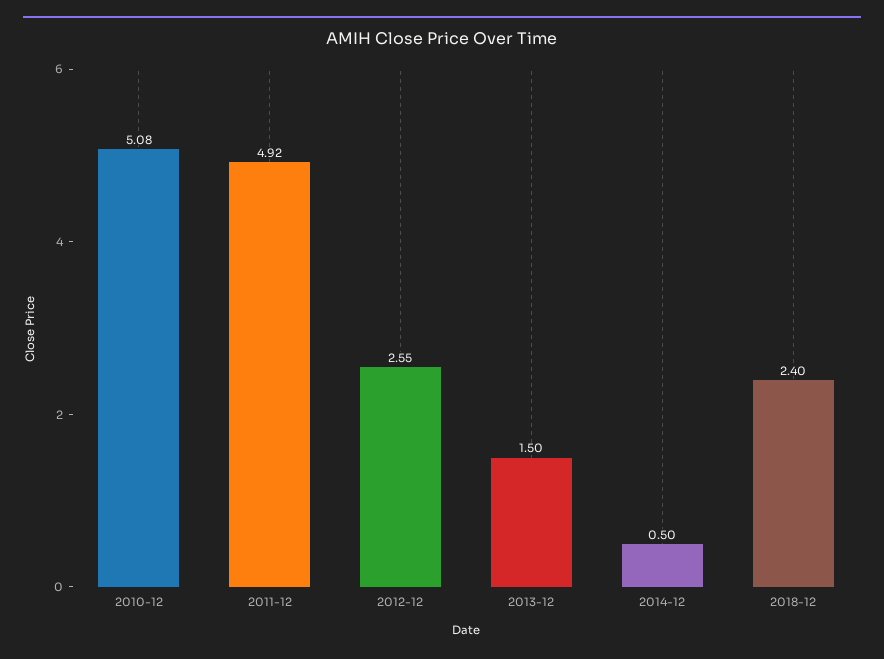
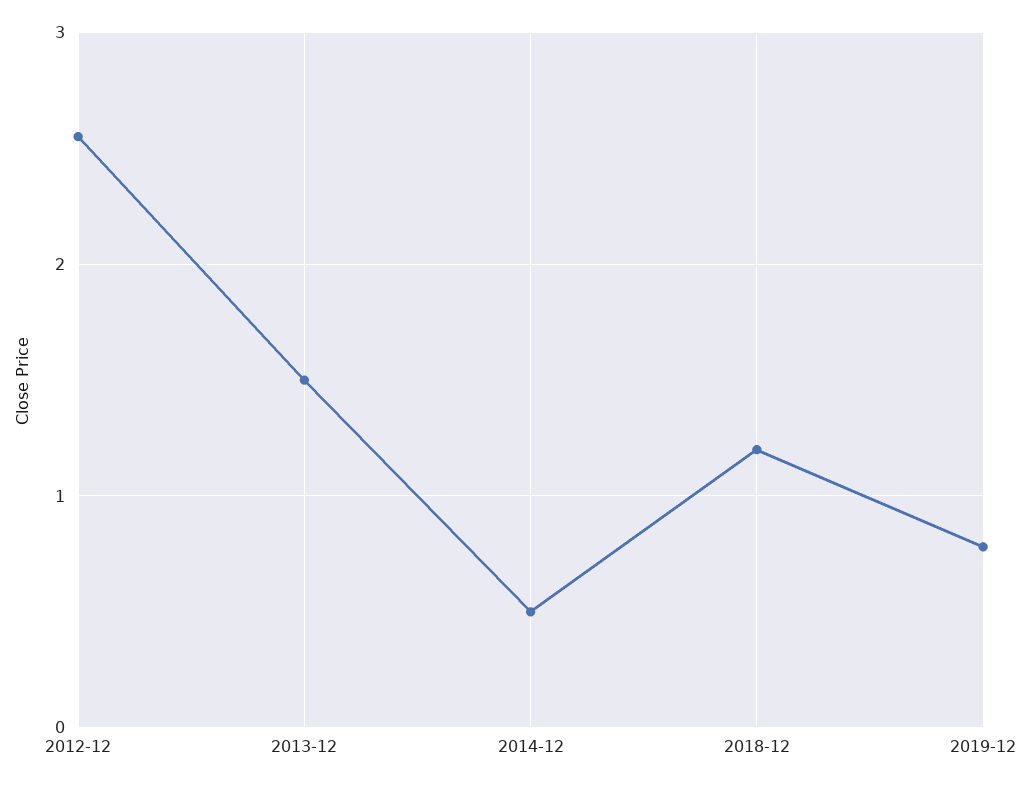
2010-12: 5.08 -> none
2011-12: 4.92 -> none
2018-12: 2.4 -> 1.2
2019-12: none -> 0.8

